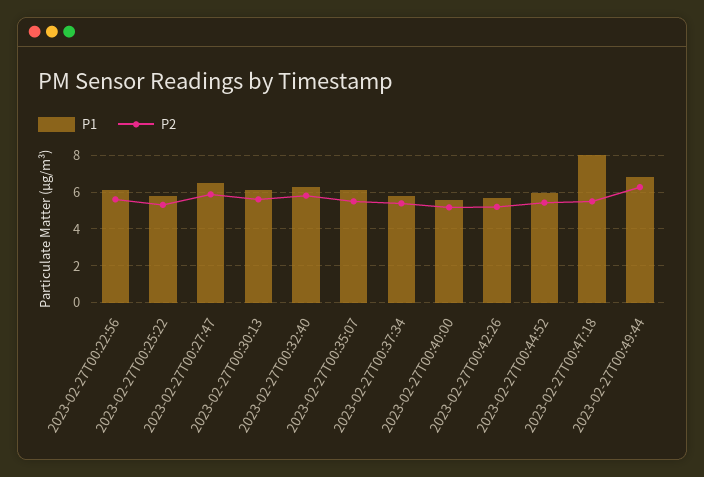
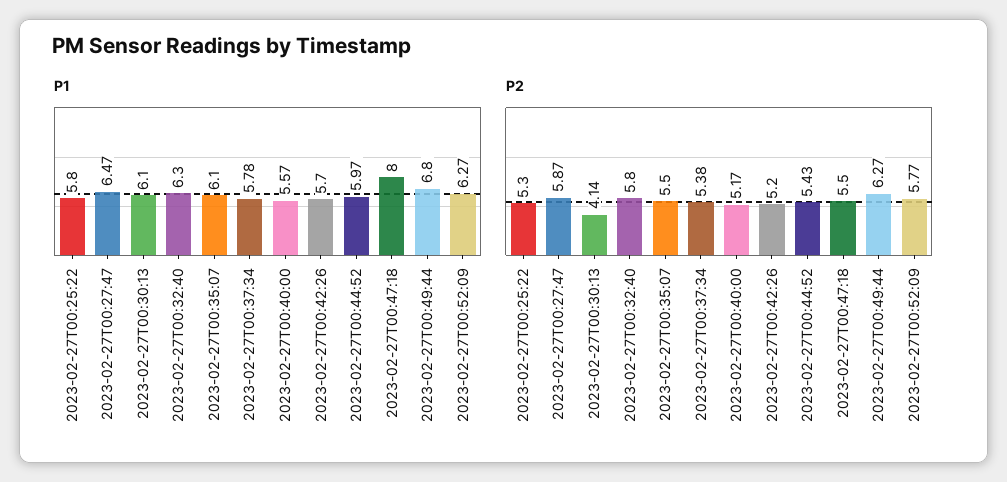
P1, 2023-02-27T00:22:56: 6 -> none
P2, 2023-02-27T00:22:56: 5.5 -> none
P2, 2023-02-27T00:30:13: 5.5 -> 4.14
P1, 2023-02-27T00:52:09: none -> 6.27
P2, 2023-02-27T00:52:09: none -> 5.77

